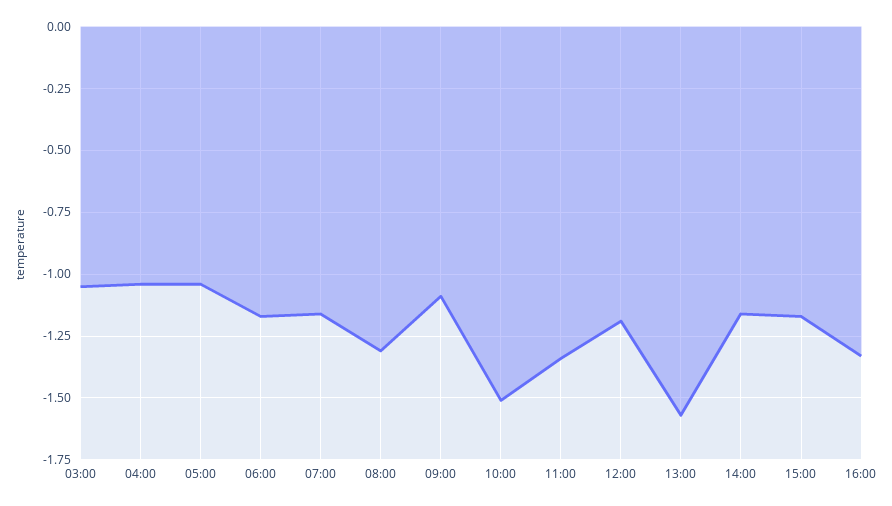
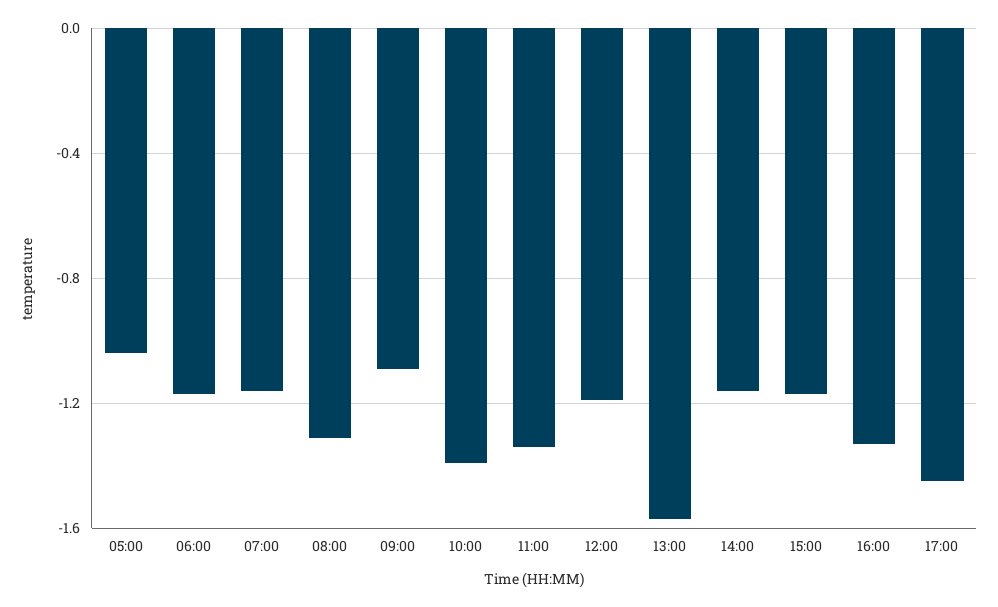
03:00: -1.05 -> none
04:00: -1.05 -> none
10:00: -1.5 -> -1.4
17:00: none -> -1.45

